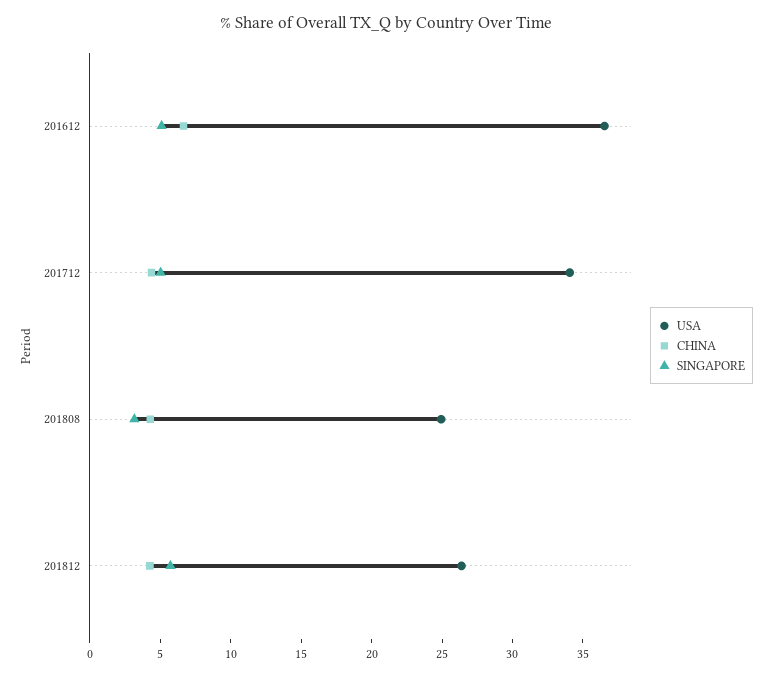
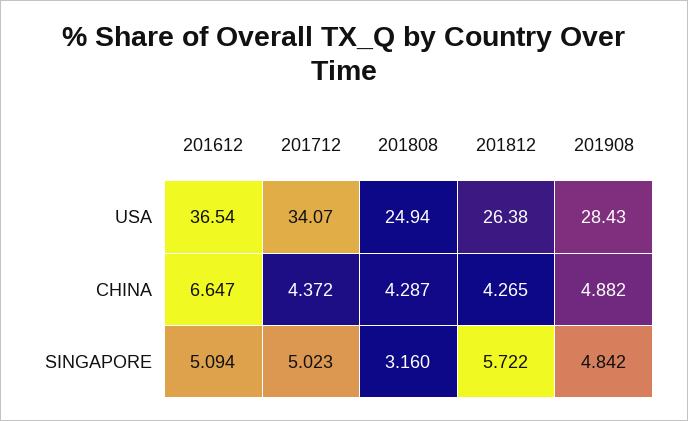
USA, 201908: none -> 28.43
CHINA, 201908: none -> 4.882
SINGAPORE, 201908: none -> 4.842

